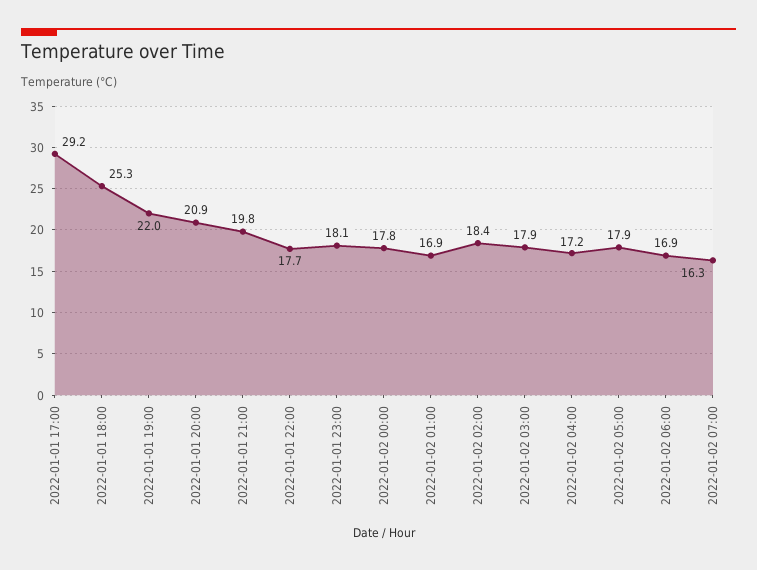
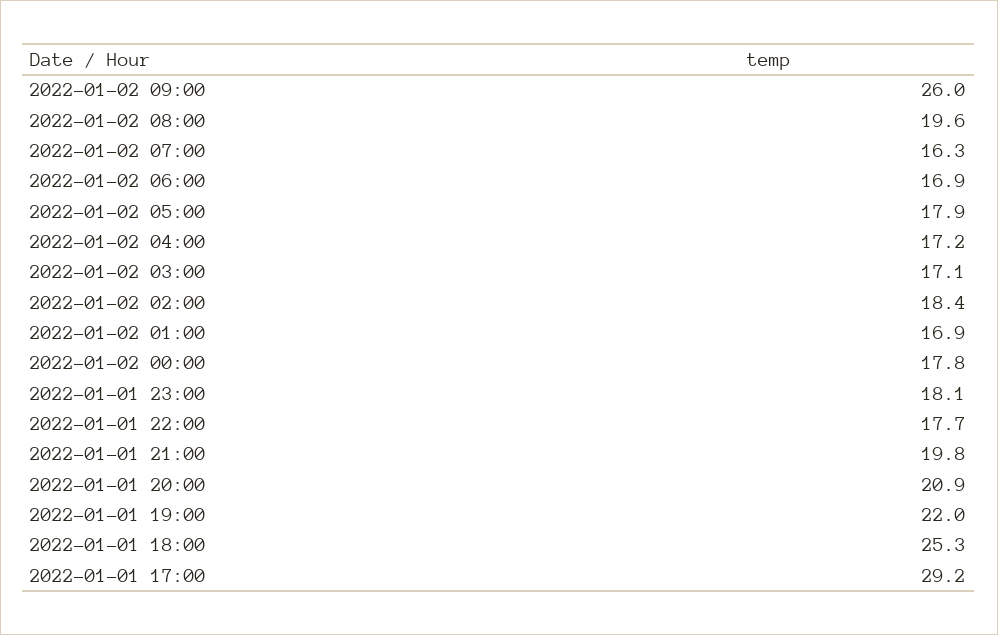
2022-01-02 03:00: 17.9 -> 17.1
2022-01-02 09:00: none -> 26
2022-01-02 08:00: none -> 19.6

